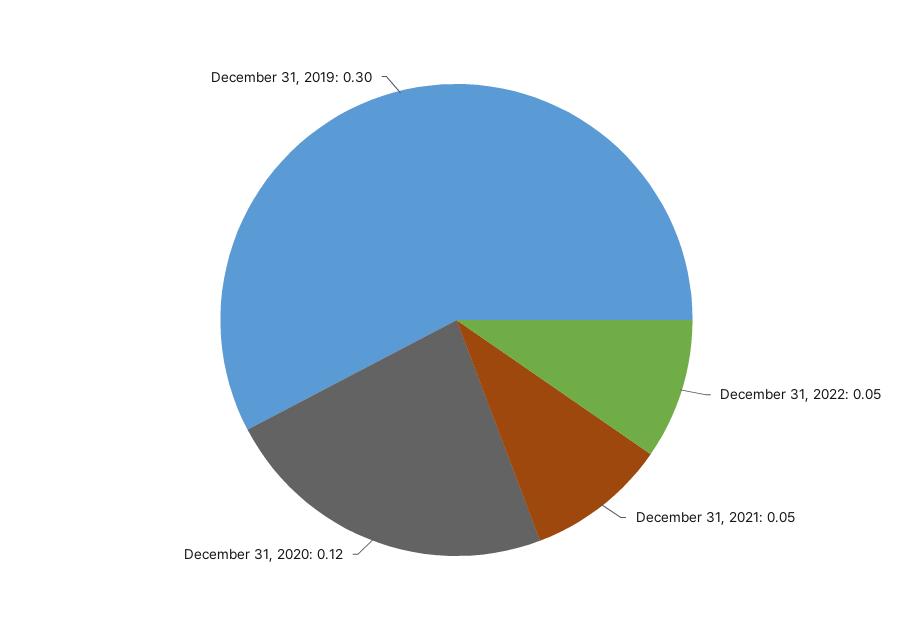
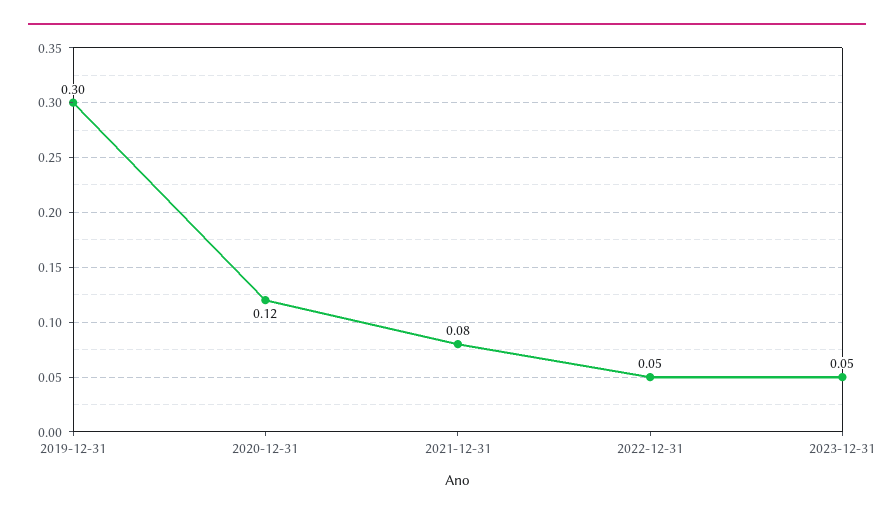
December 31, 2021: 0.05 -> 0.08
2023-12-31: none -> 0.05

